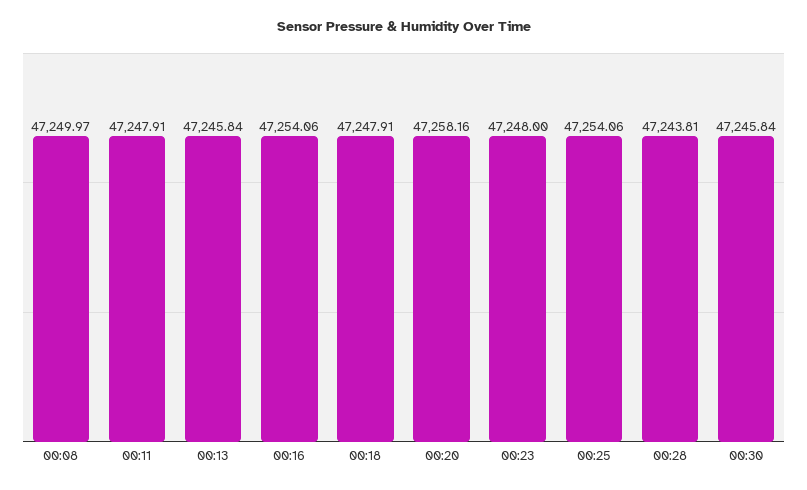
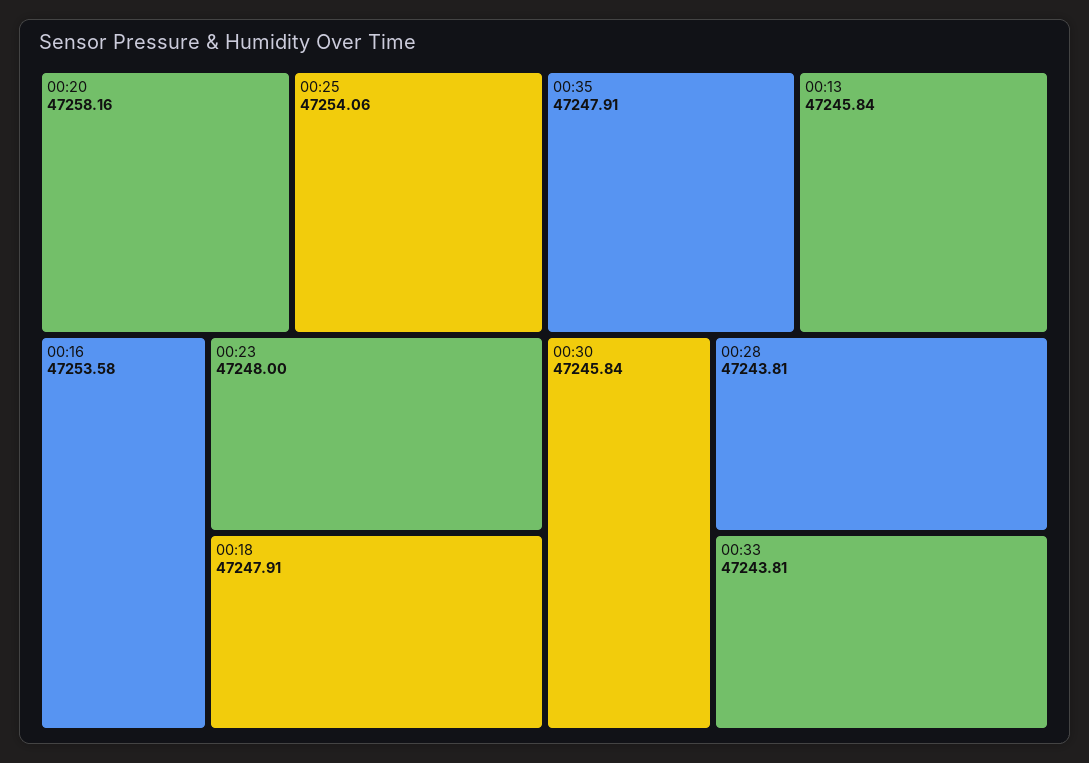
00:08: 47249.97 -> none
00:11: 47247.91 -> none
00:16: 47254.06 -> 47253.58
00:35: none -> 47247.91
00:33: none -> 47243.81

